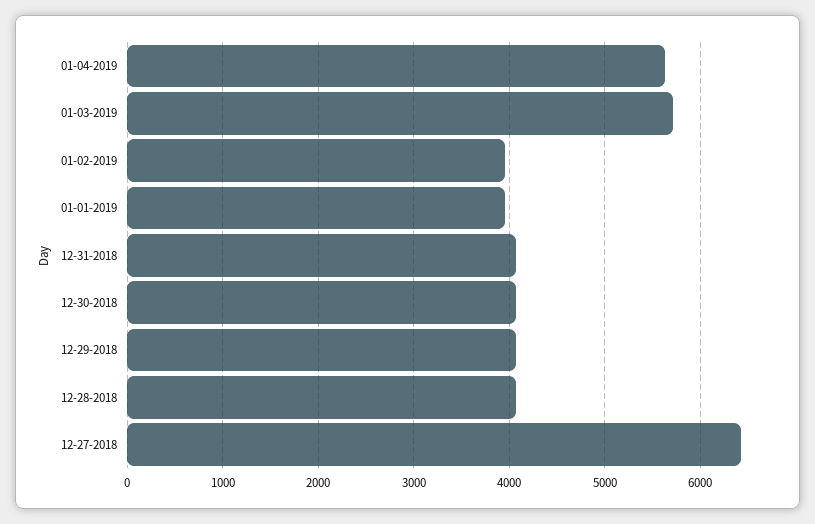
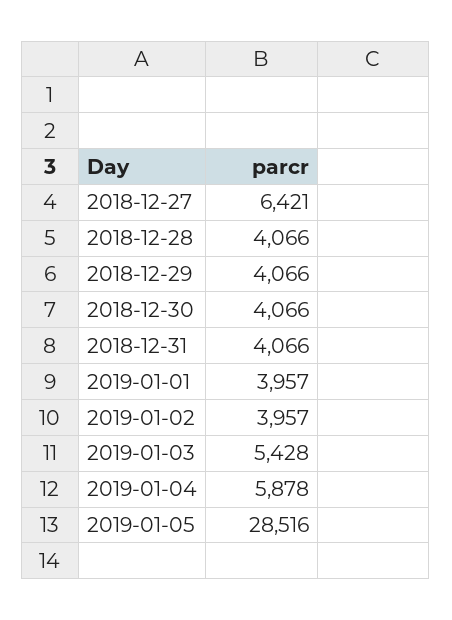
01-04-2019: 5600 -> 5878
01-03-2019: 5700 -> 5428
2019-01-05: none -> 28516

